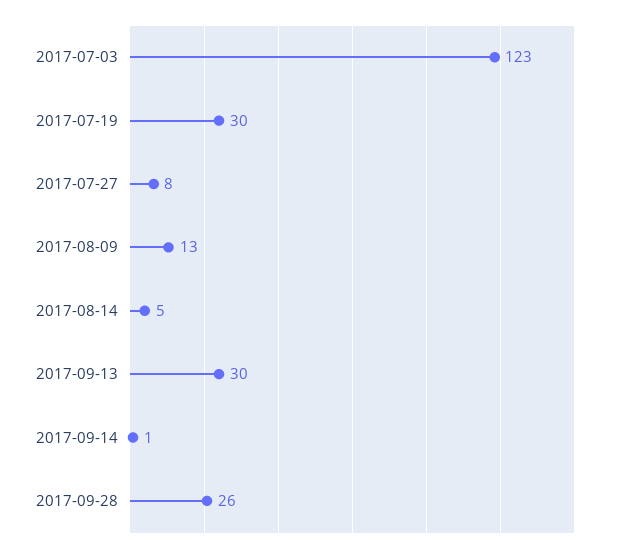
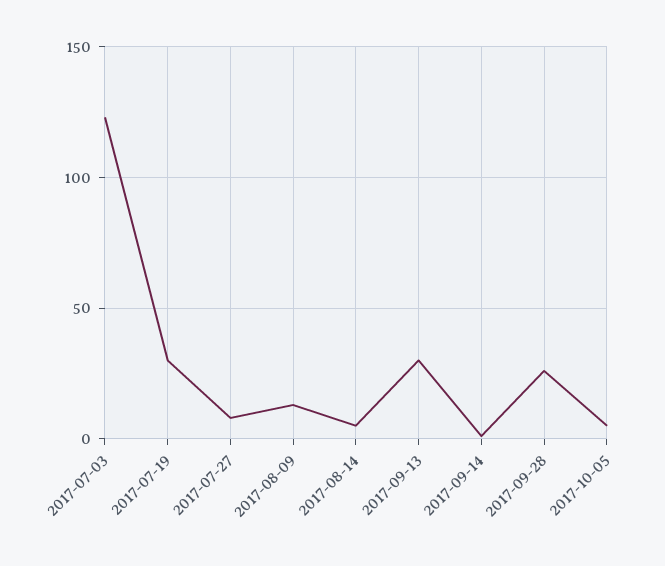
2017-10-05: none -> 5

